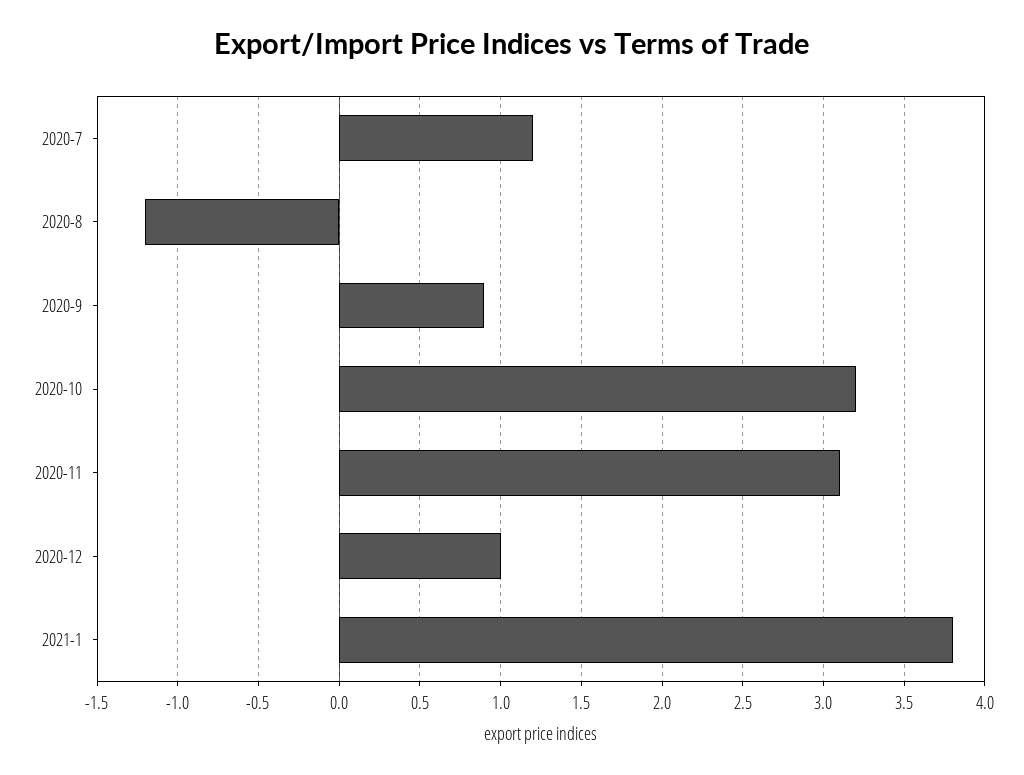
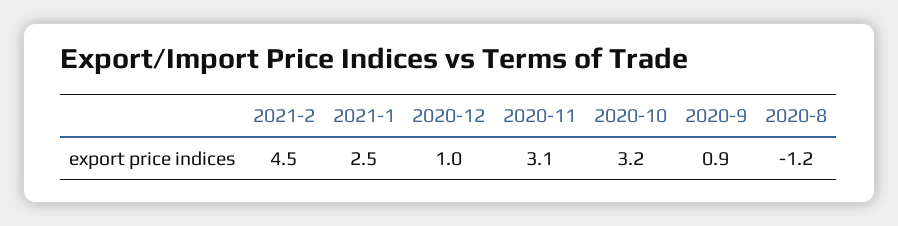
2020-7: 1.2 -> none
2021-1: 3.8 -> 2.5
2021-2: none -> 4.5

